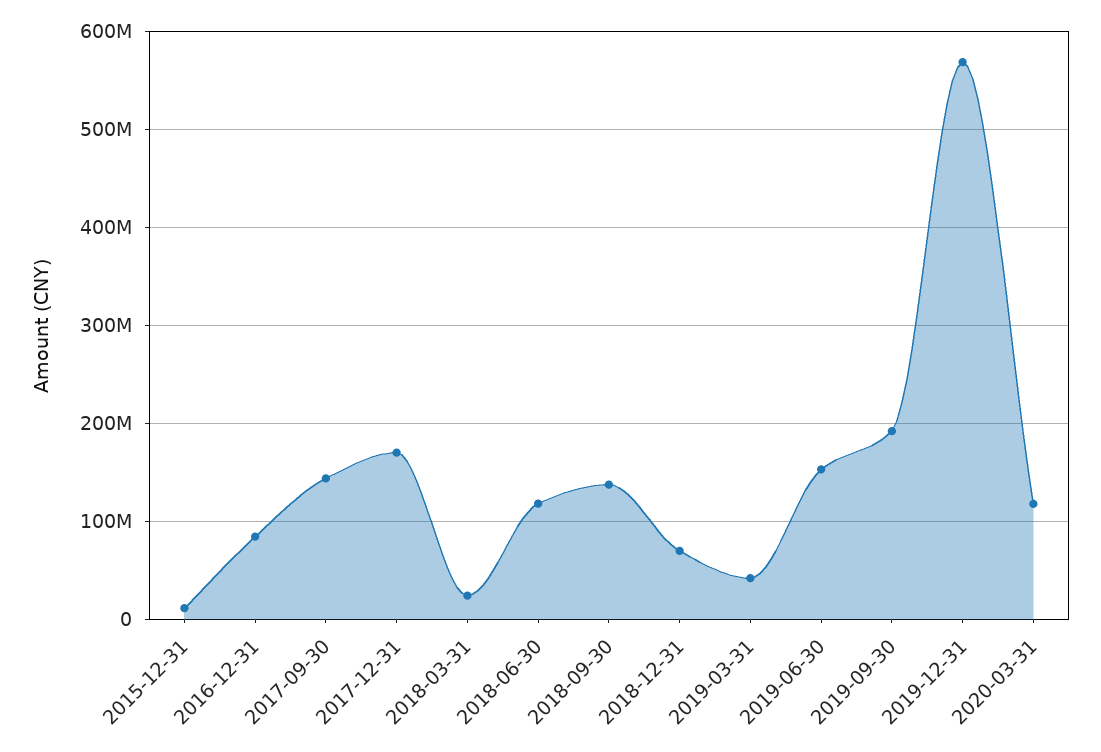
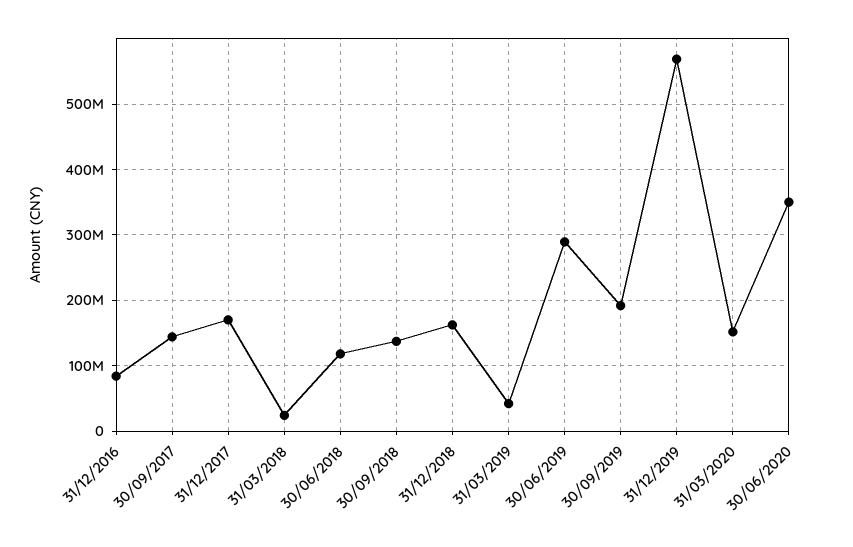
2015-12-31: 10000000 -> none
2018-12-31: 70000000 -> 160000000
2019-06-30: 150000000 -> 290000000
2020-03-31: 120000000 -> 150000000
30/06/2020: none -> 350000000

